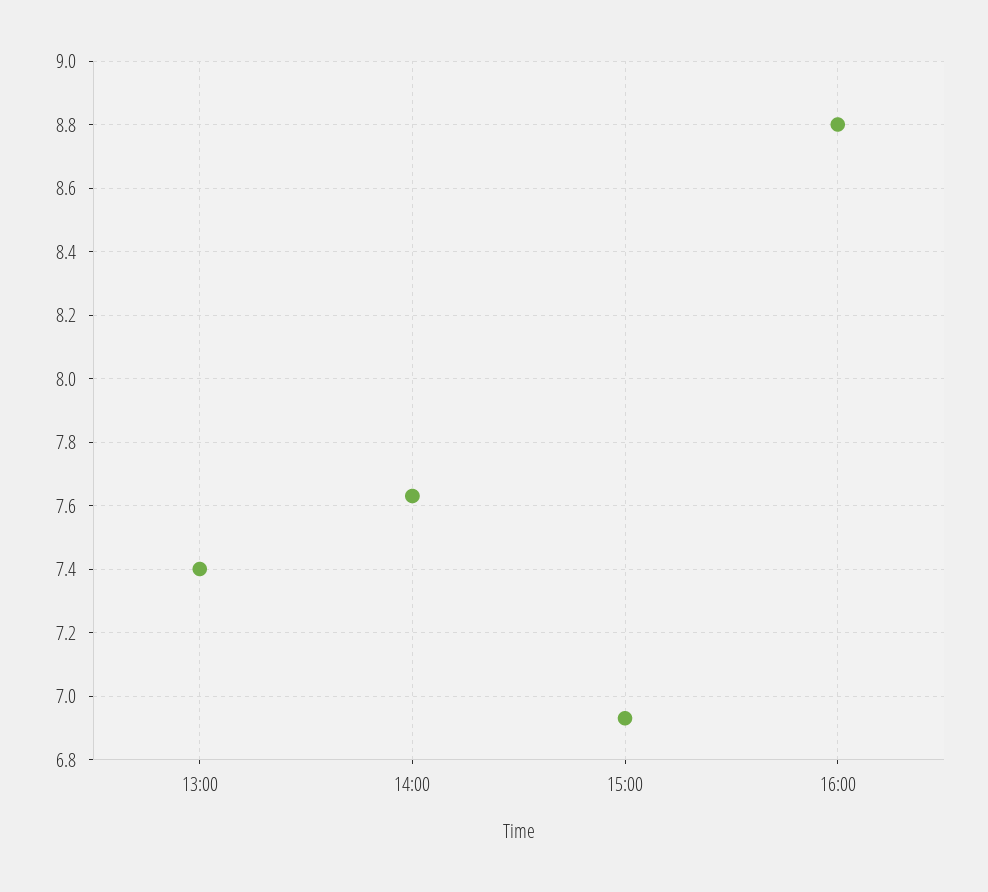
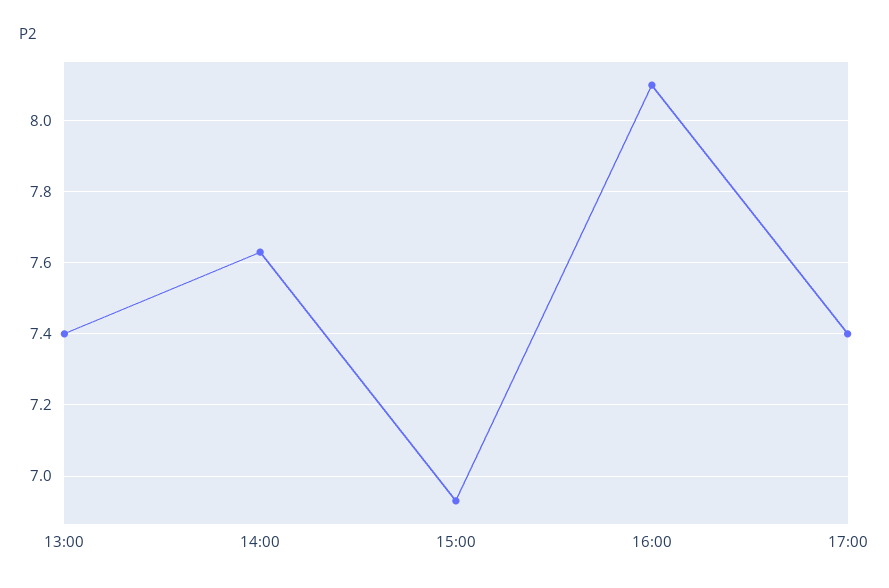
16:00: 8.8 -> 8.1
17:00: none -> 7.4

